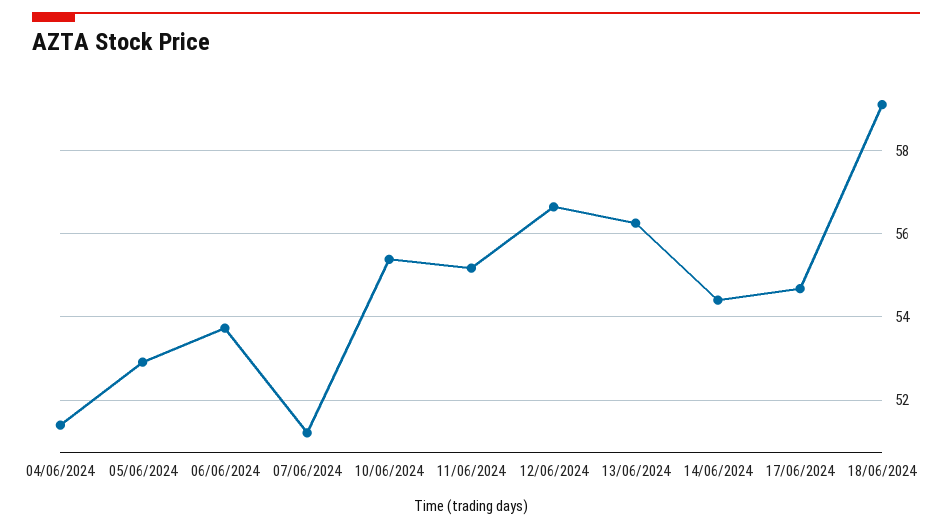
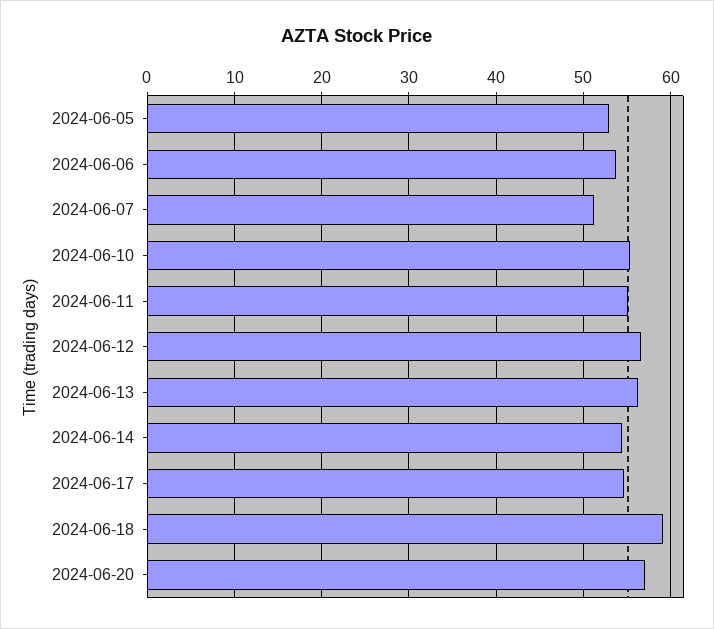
04/06/2024: 51.4 -> none
2024-06-20: none -> 57

